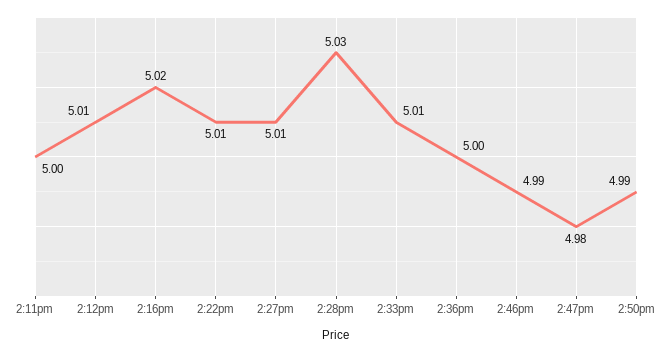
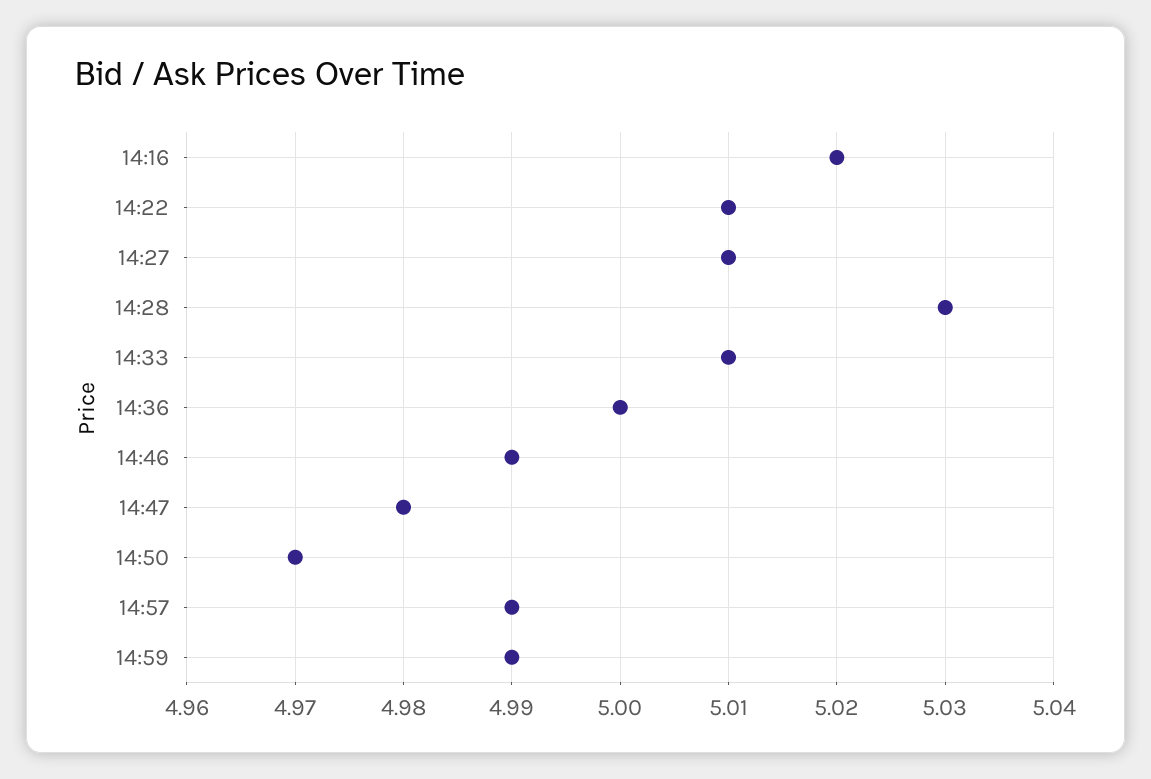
2:11pm: 5 -> none
2:12pm: 5.01 -> none
2:50pm: 4.99 -> 4.97
14:57: none -> 4.99
14:59: none -> 4.99

